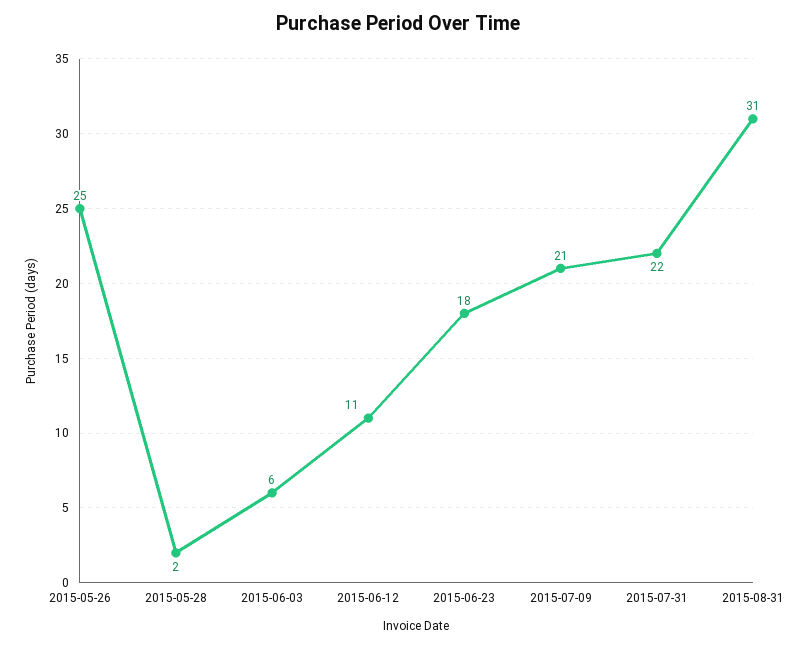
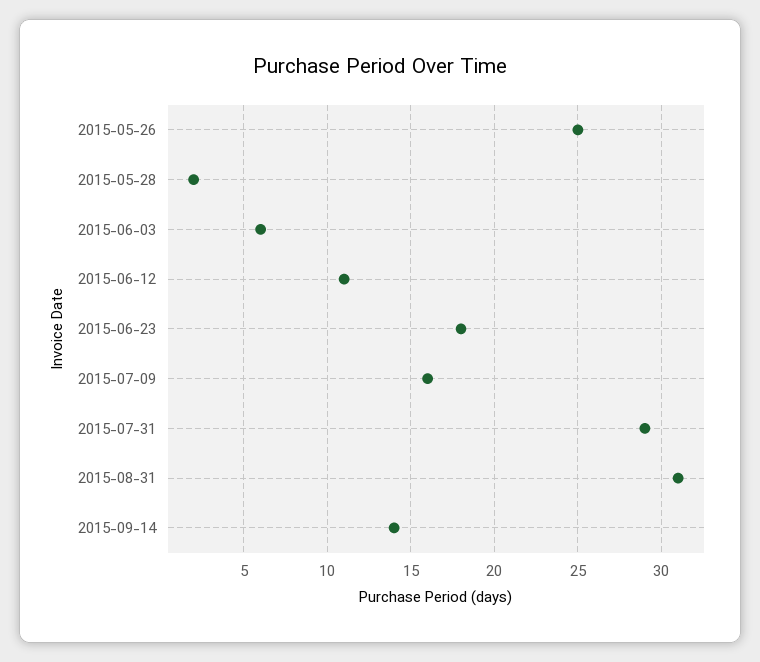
2015-07-09: 21 -> 16
2015-07-31: 22 -> 29
2015-09-14: none -> 14

